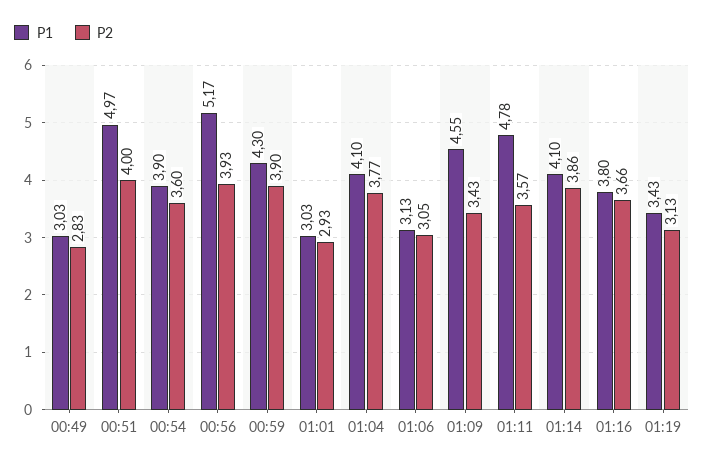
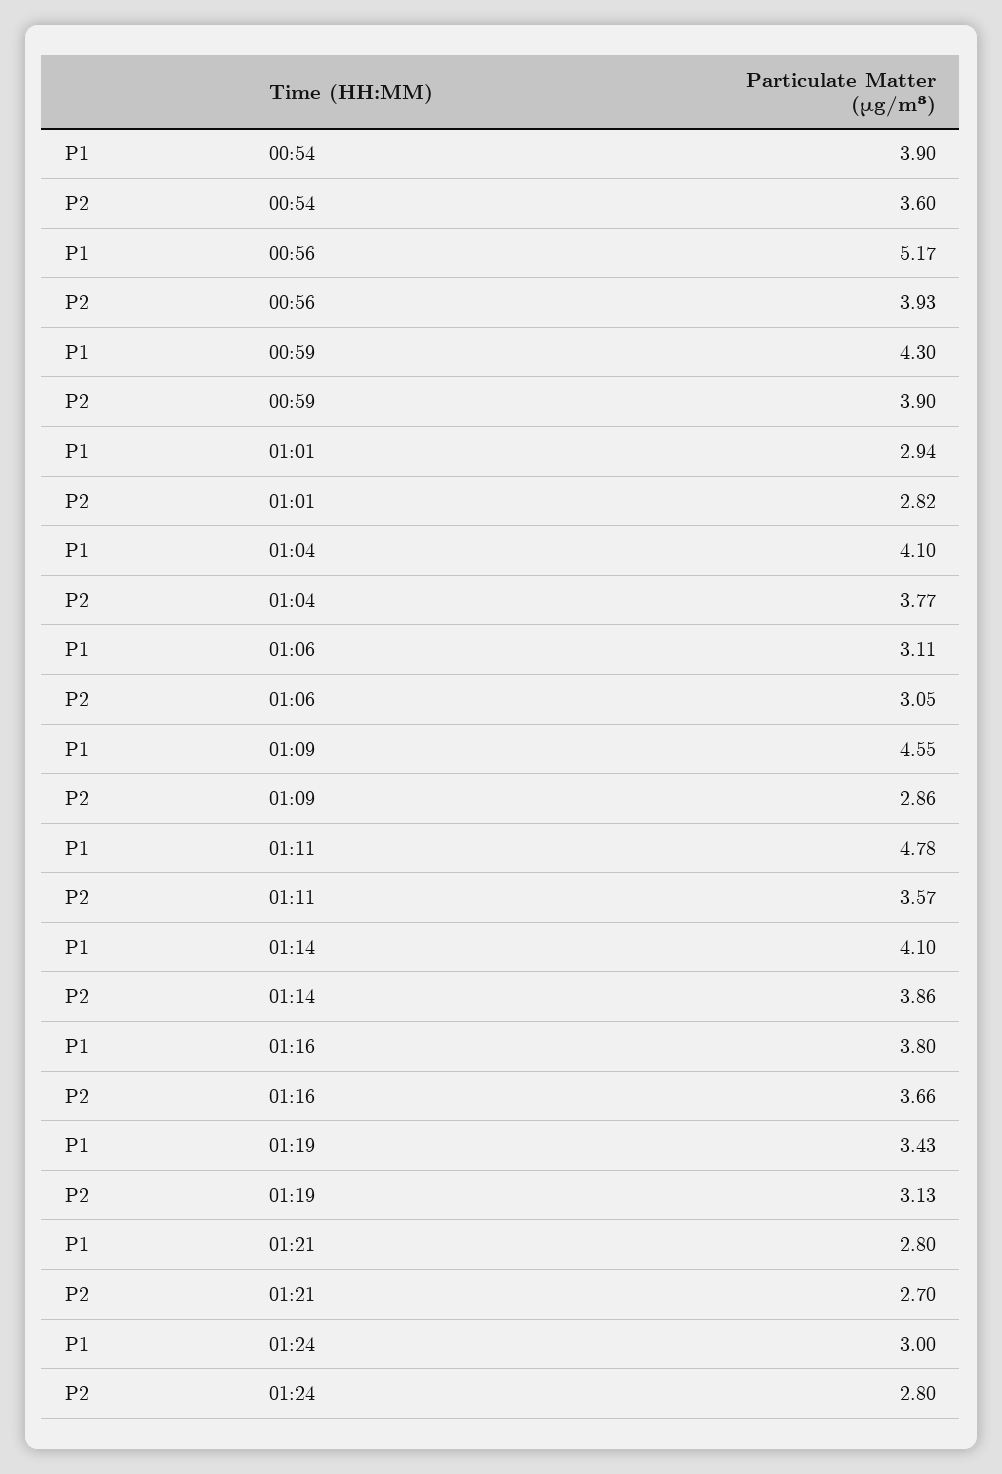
P1, 00:49: 3.03 -> none
P2, 00:49: 2.83 -> none
P1, 00:51: 4.97 -> none
P2, 00:51: 4 -> none
P1, 01:01: 3.03 -> 2.94
P2, 01:01: 2.93 -> 2.82
P1, 01:06: 3.13 -> 3.11
P2, 01:09: 3.43 -> 2.86
P1, 01:21: none -> 2.8
P2, 01:21: none -> 2.7
P1, 01:24: none -> 3
P2, 01:24: none -> 2.8

